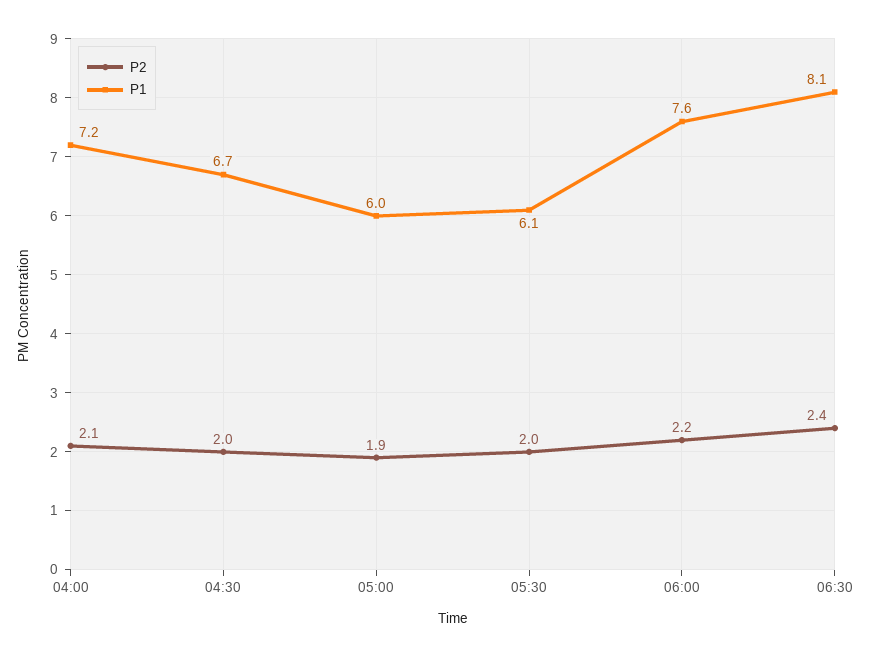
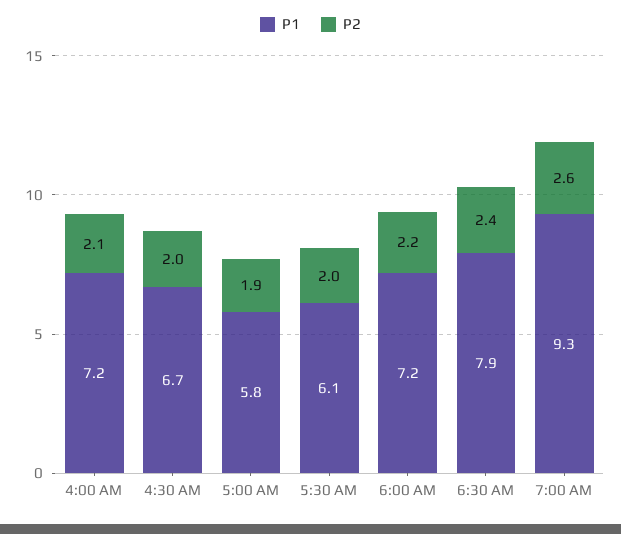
P1, 05:00: 6 -> 5.8
P1, 06:00: 7.6 -> 7.2
P1, 06:30: 8.1 -> 7.9
P1, 7:00 AM: none -> 9.3
P2, 7:00 AM: none -> 2.6

